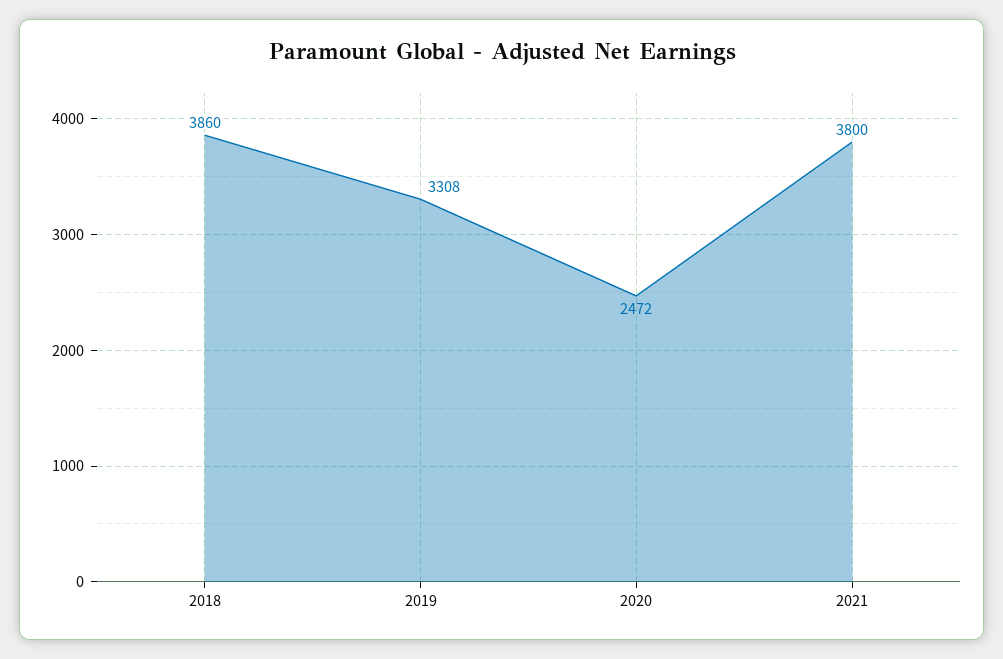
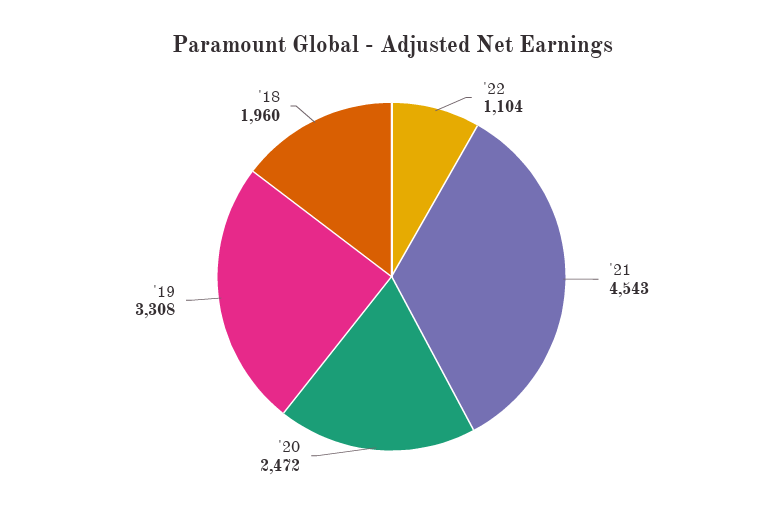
2018: 3860 -> 1960
2021: 3800 -> 4543
'22: none -> 1104

